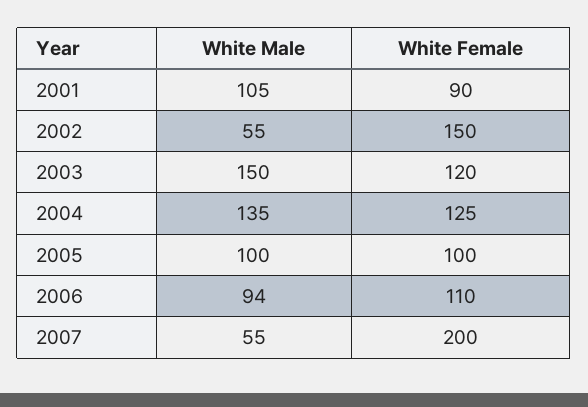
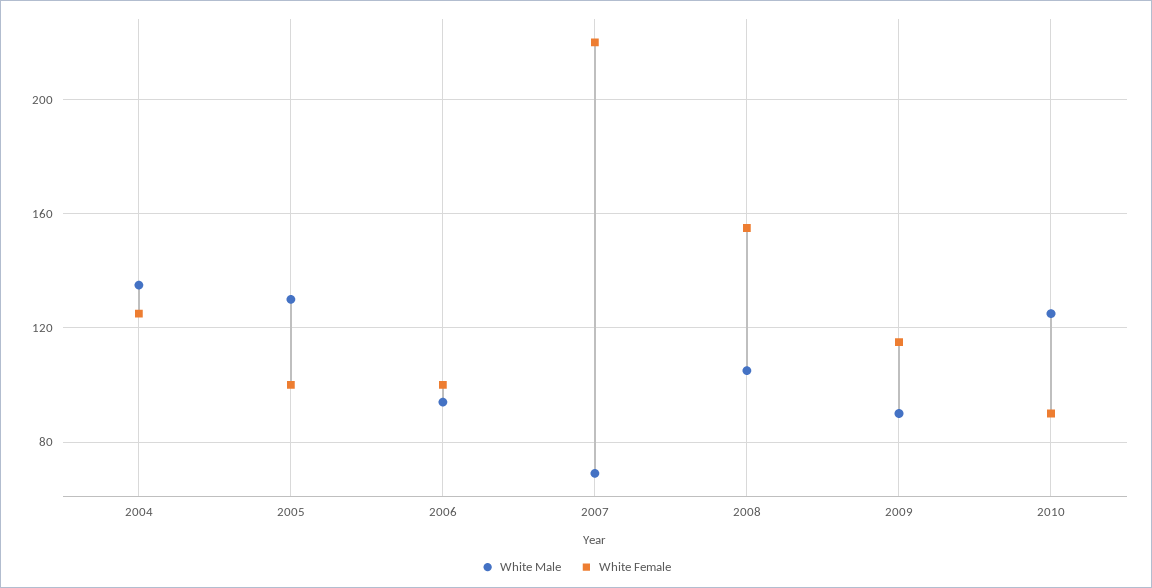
White Male, 2001: 105 -> none
White Female, 2001: 90 -> none
White Male, 2002: 55 -> none
White Female, 2002: 150 -> none
White Male, 2003: 150 -> none
White Female, 2003: 120 -> none
White Male, 2005: 100 -> 130
White Female, 2006: 110 -> 100
White Male, 2007: 55 -> 70
White Female, 2007: 200 -> 220
White Male, 2008: none -> 105
White Female, 2008: none -> 155
White Male, 2009: none -> 90
White Female, 2009: none -> 115
White Male, 2010: none -> 125
White Female, 2010: none -> 90

